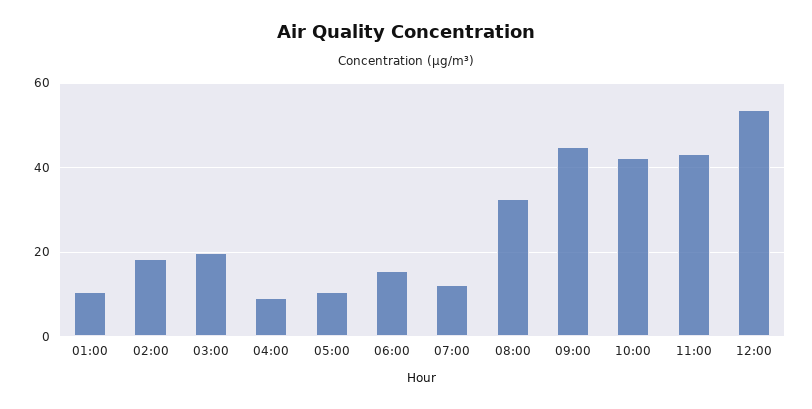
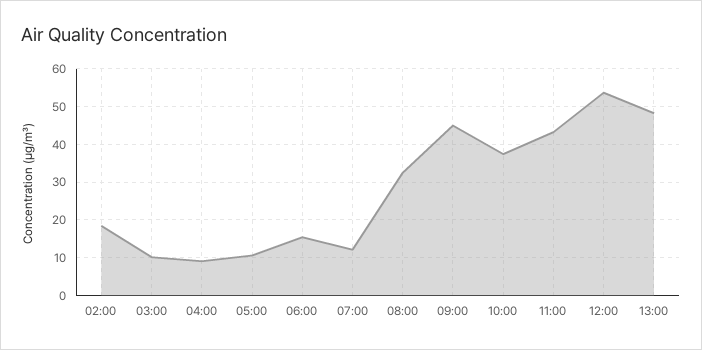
01:00: 10 -> none
03:00: 20 -> 10
10:00: 42 -> 38
13:00: none -> 48

